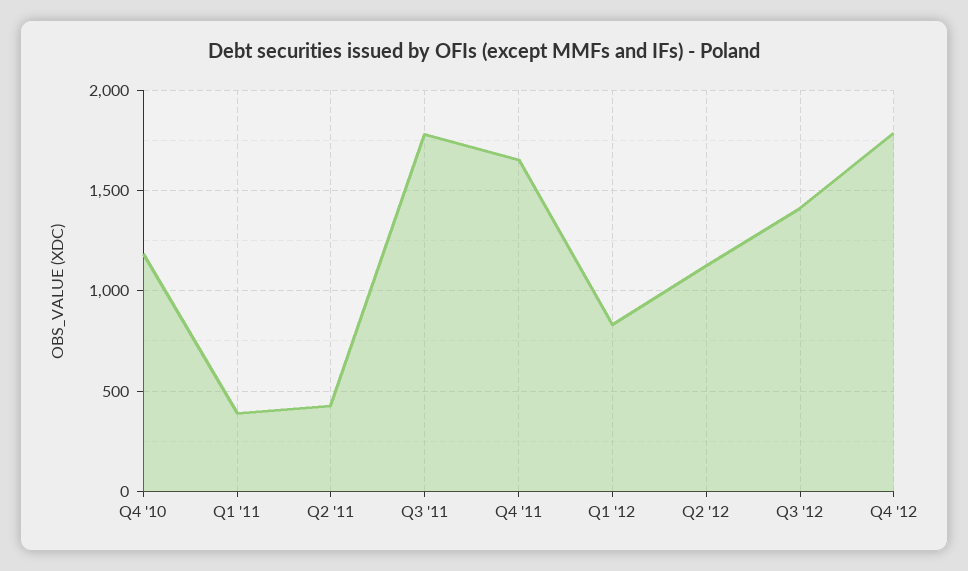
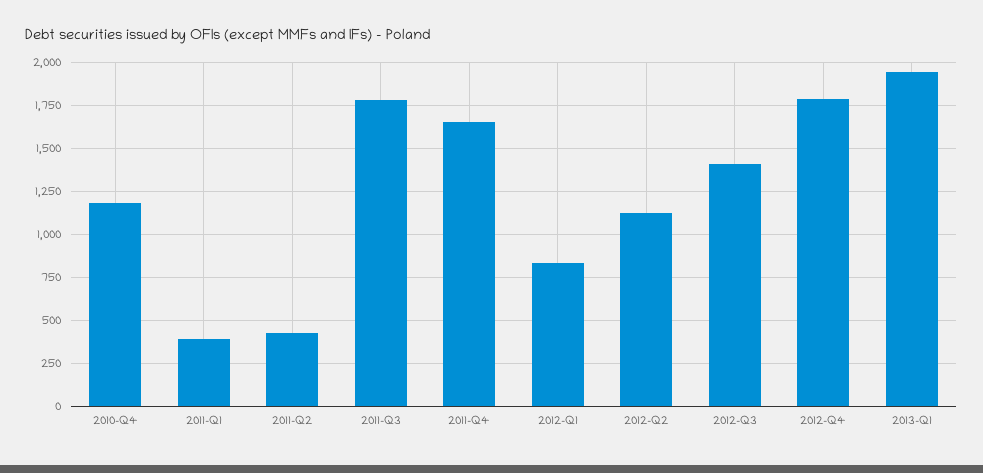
2013-Q1: none -> 1950

